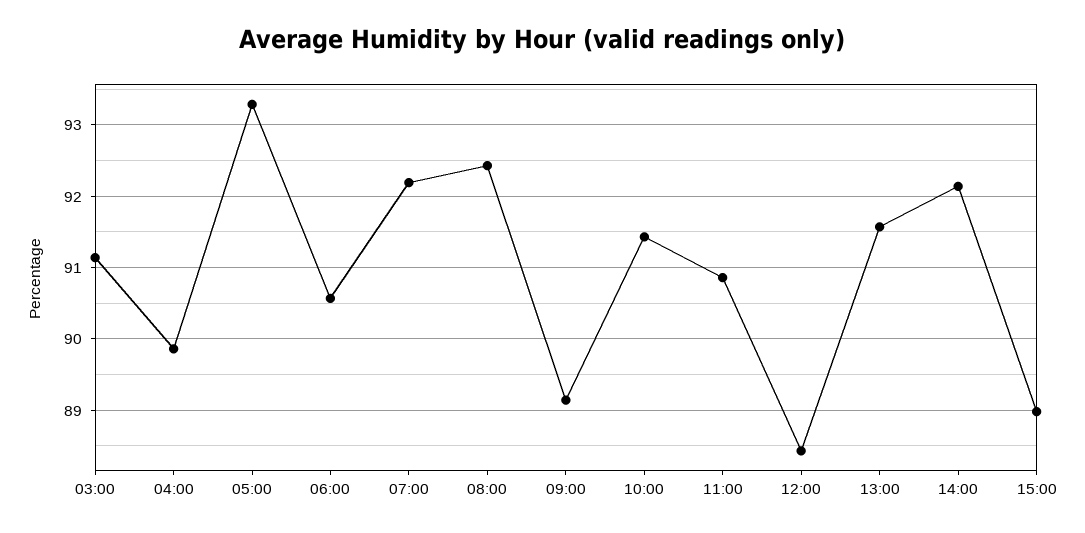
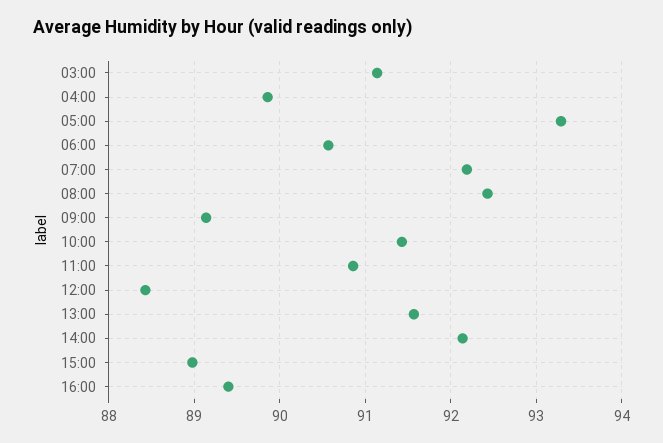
16:00: none -> 89.4

